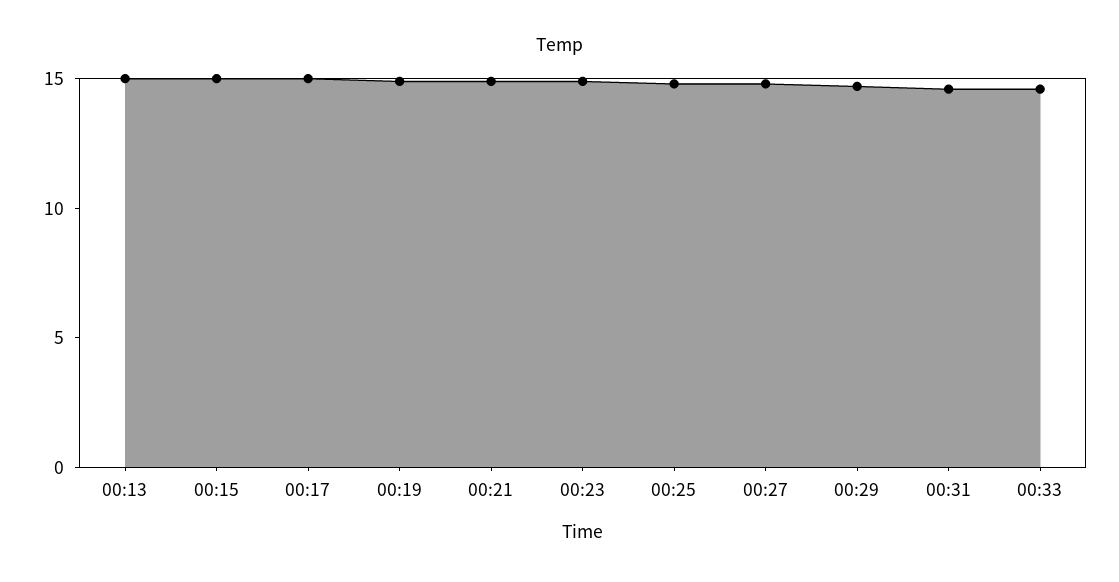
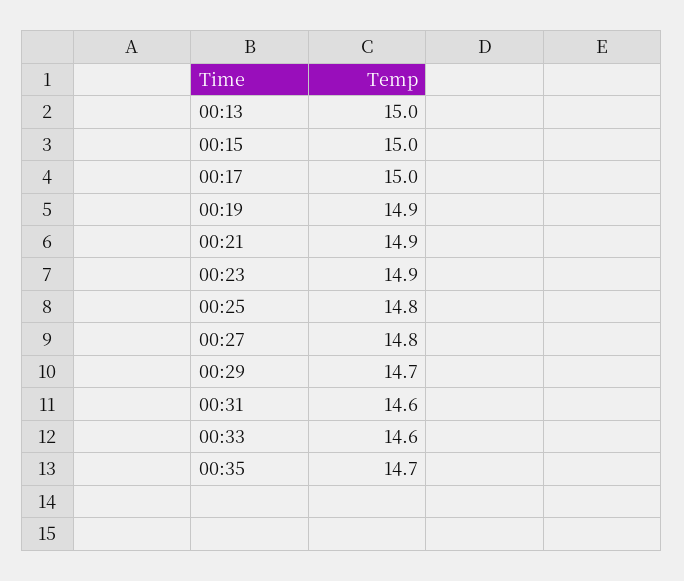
00:35: none -> 14.7

